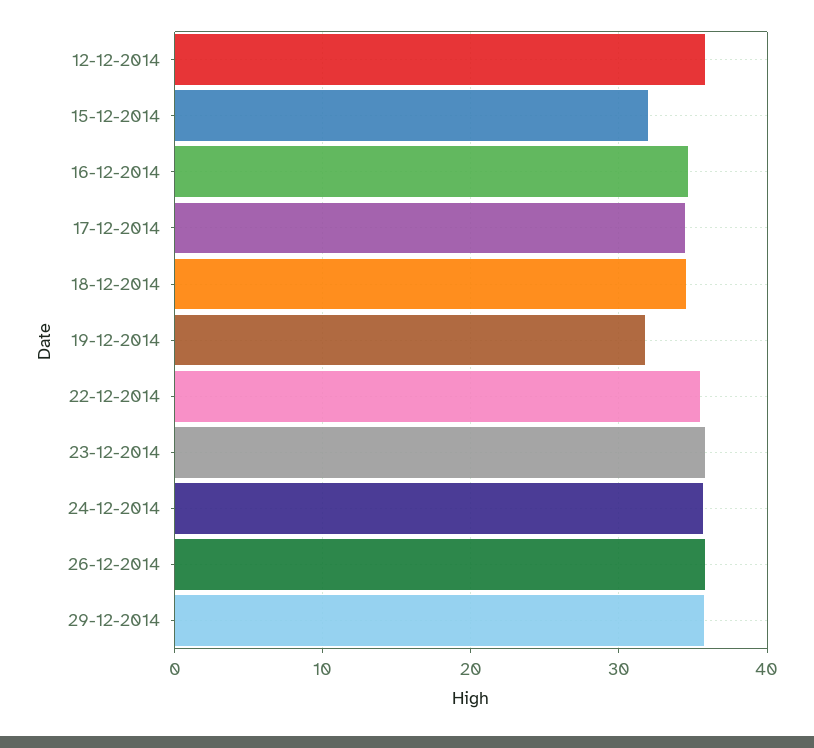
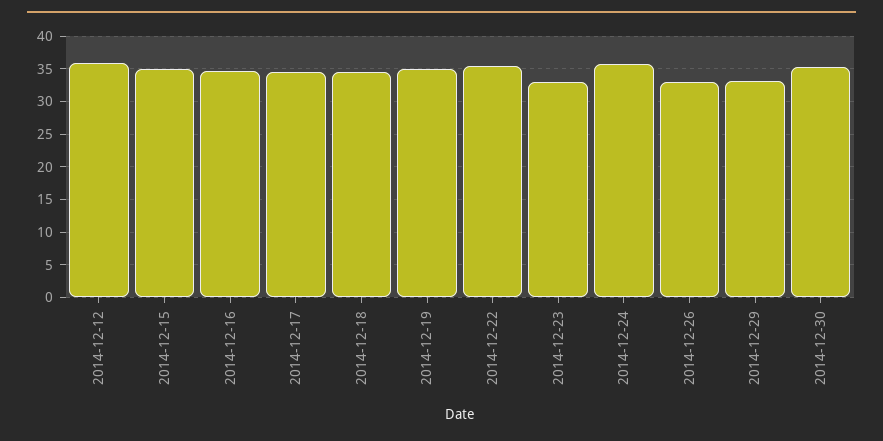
15-12-2014: 32 -> 35
19-12-2014: 32 -> 35
23-12-2014: 36 -> 33
26-12-2014: 36 -> 33
29-12-2014: 36 -> 33
2014-12-30: none -> 35

